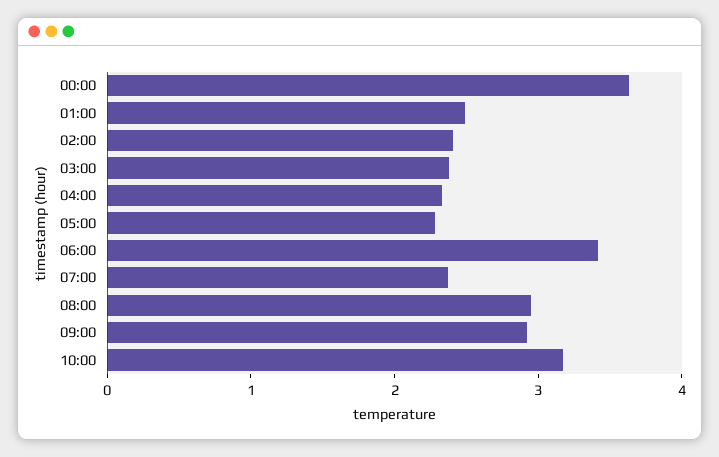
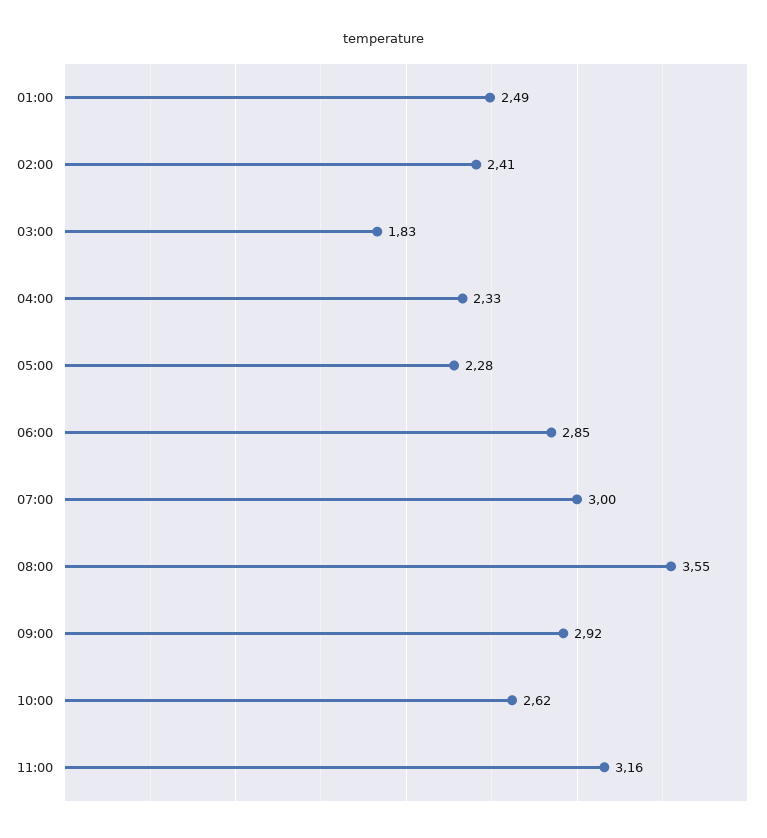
00:00: 3.6 -> none
03:00: 2.4 -> 1.83
06:00: 3.4 -> 2.85
07:00: 2.4 -> 3
08:00: 3 -> 3.55
10:00: 3.2 -> 2.62
11:00: none -> 3.16

